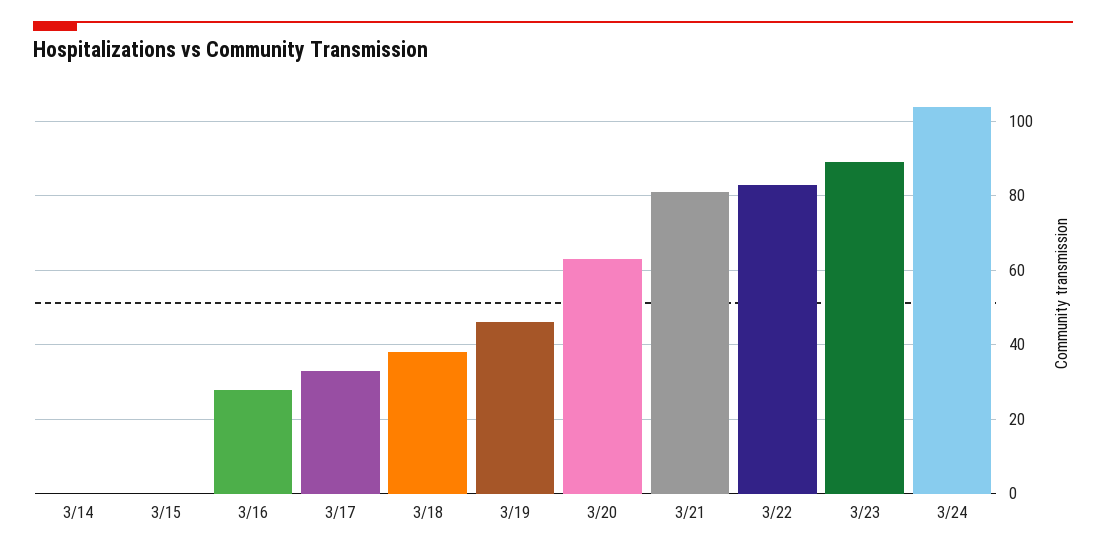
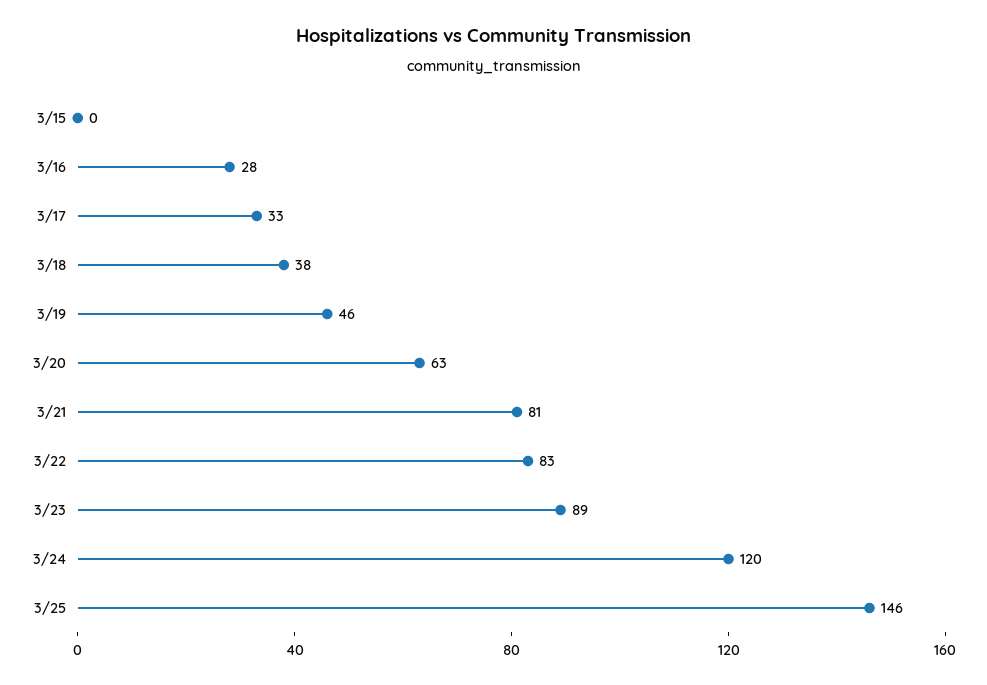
3/14: 0 -> none
3/24: 105 -> 120
3/25: none -> 146

